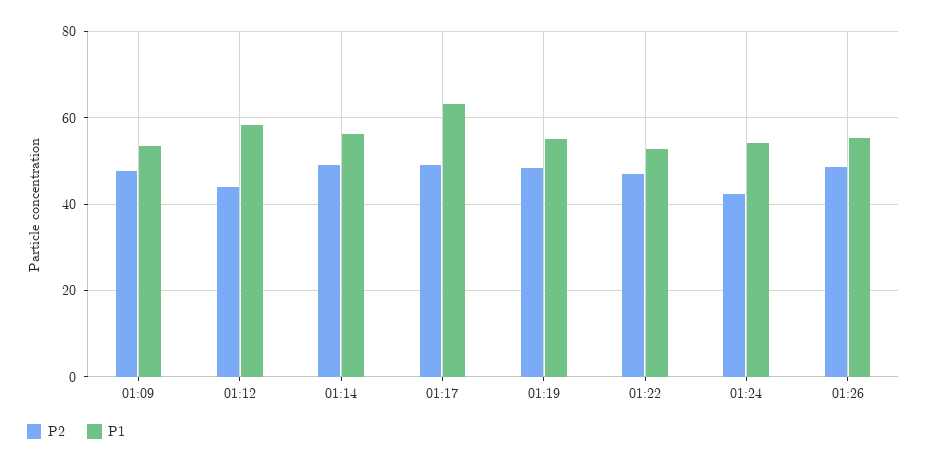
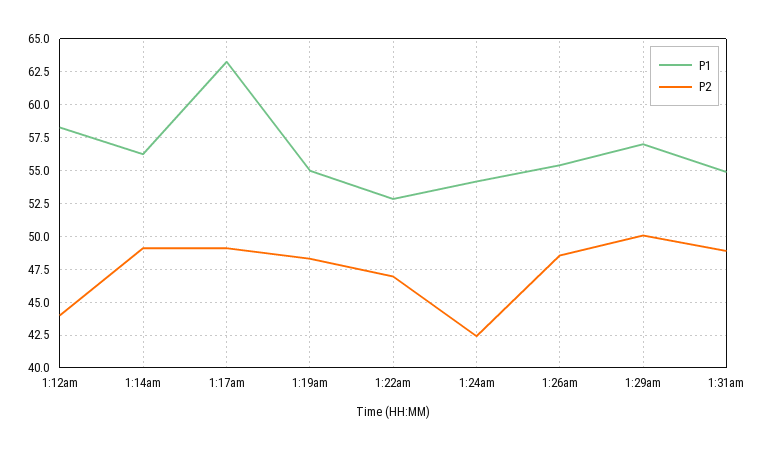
P2, 01:09: 48 -> none
P1, 01:09: 54 -> none
P1, 1:29am: none -> 57
P2, 1:29am: none -> 50
P1, 1:31am: none -> 55
P2, 1:31am: none -> 49

